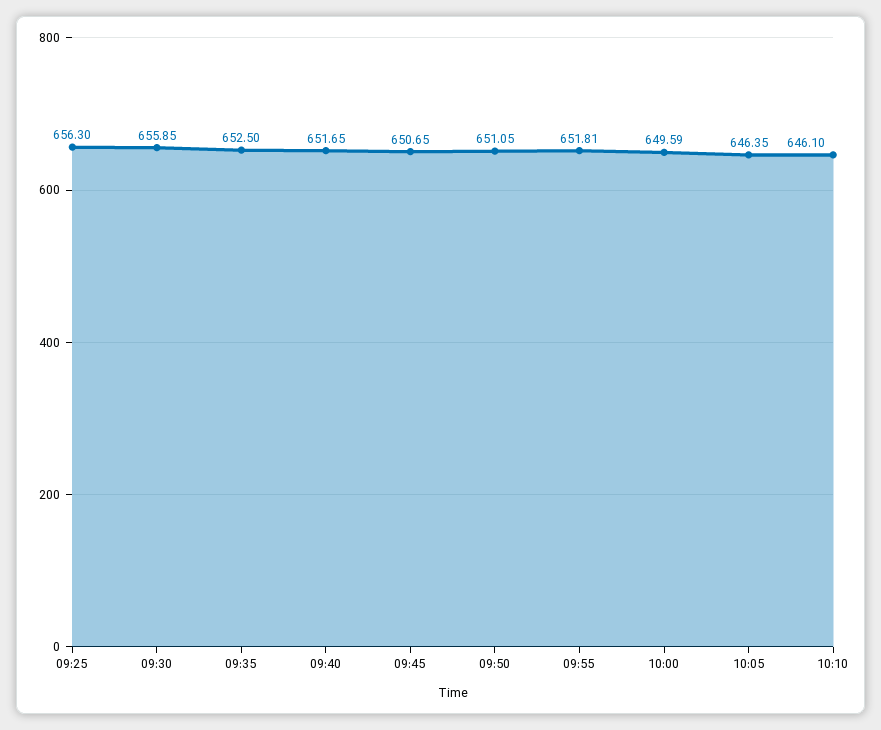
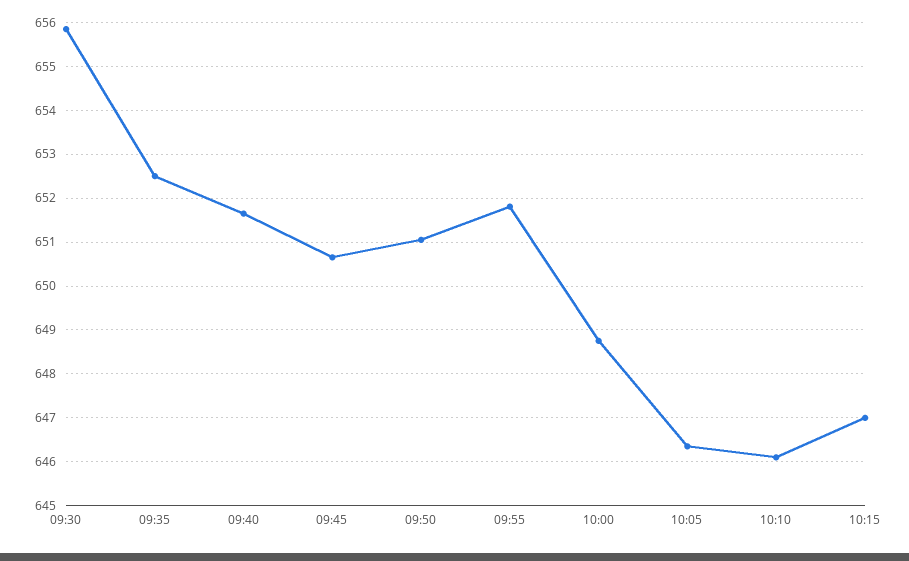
09:25: 656.3 -> none
10:00: 649.59 -> 648.8
10:15: none -> 647

